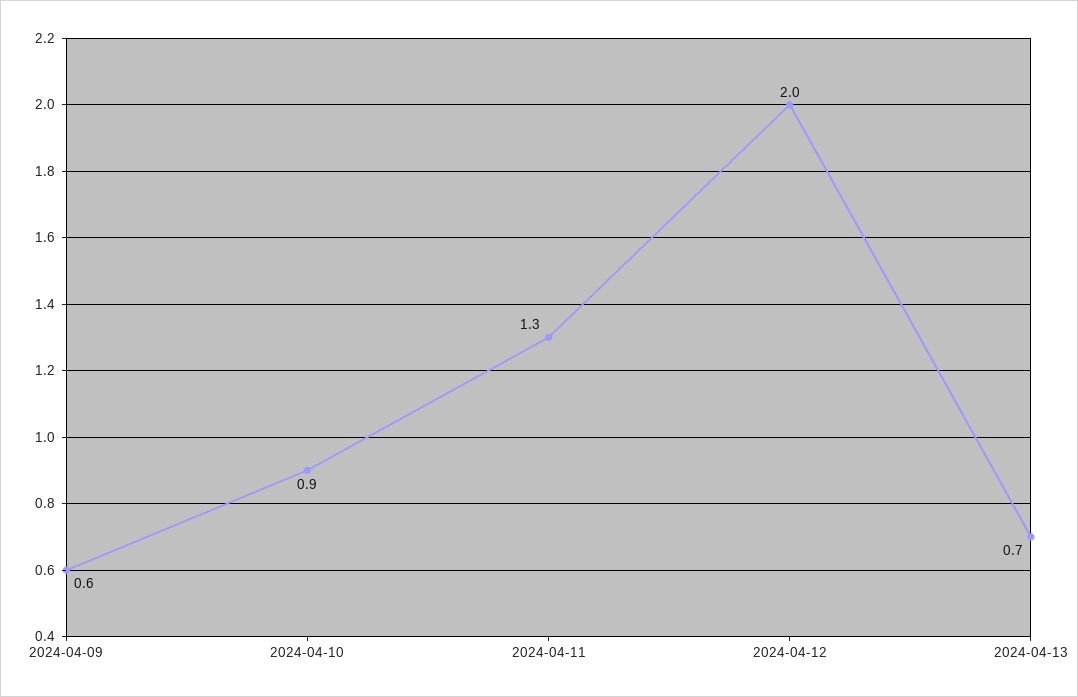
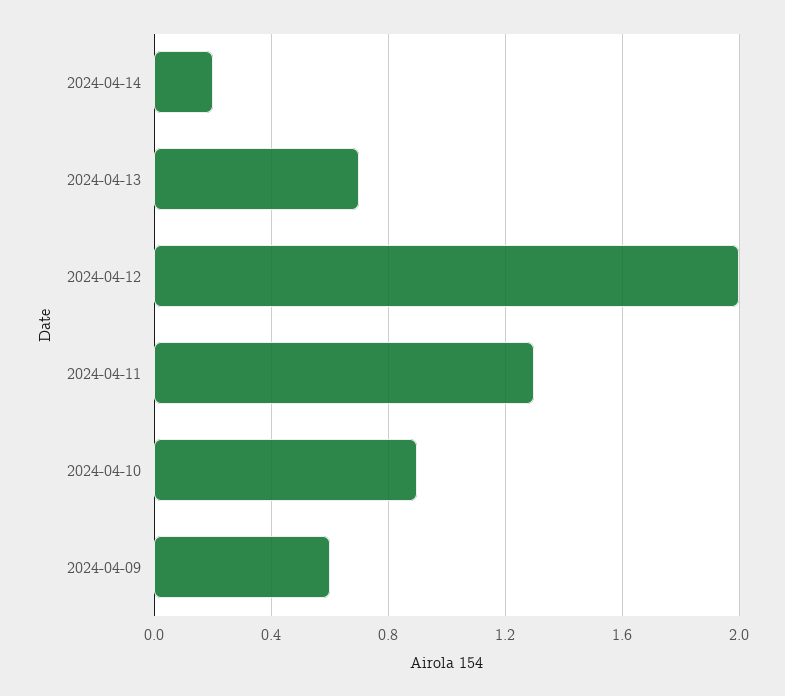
2024-04-14: none -> 0.2

